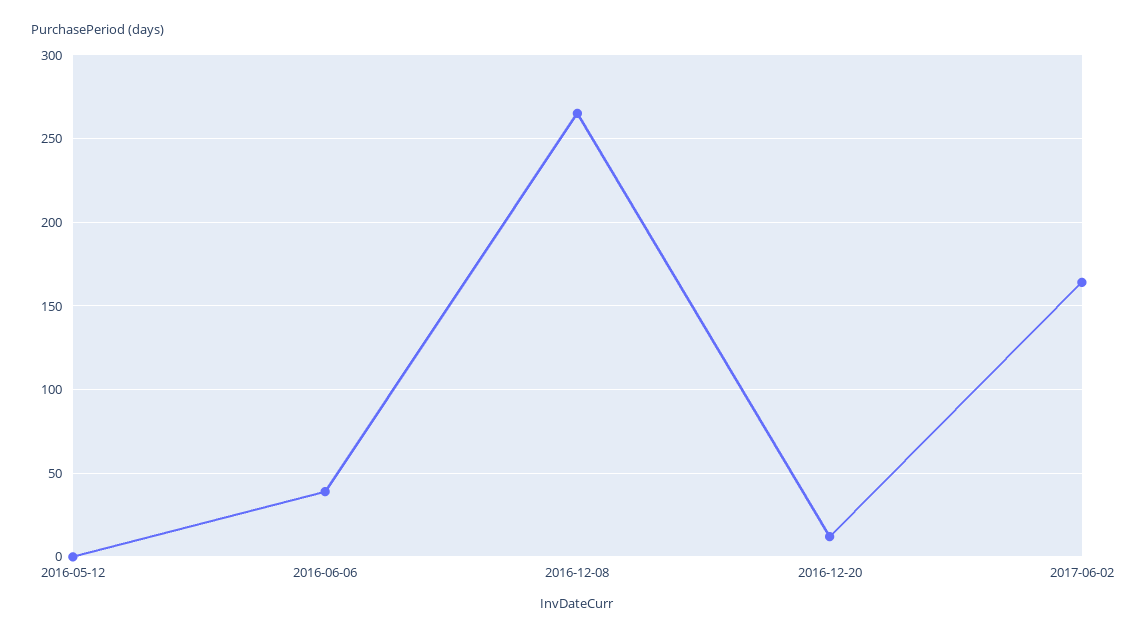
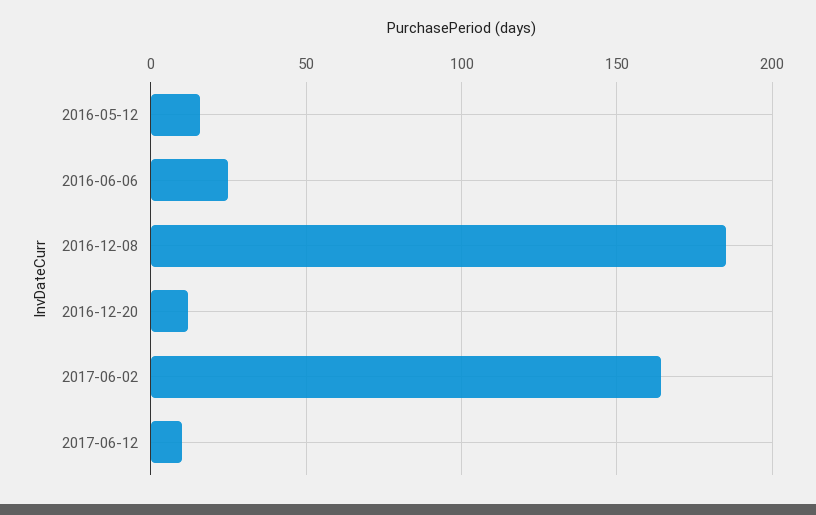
2016-05-12: 0 -> 15
2016-06-06: 40 -> 25
2016-12-08: 265 -> 185
2017-06-12: none -> 10

